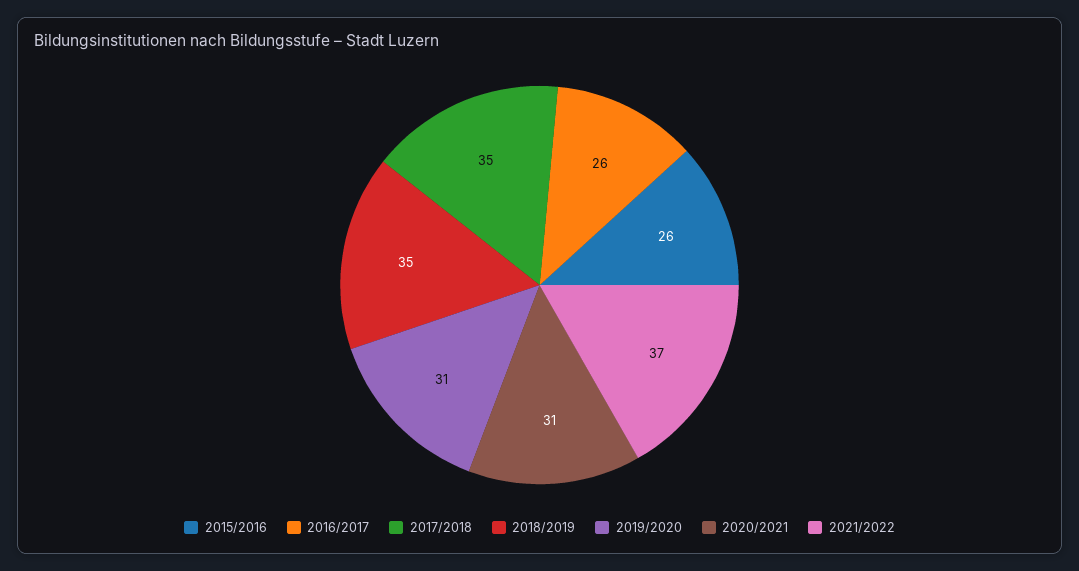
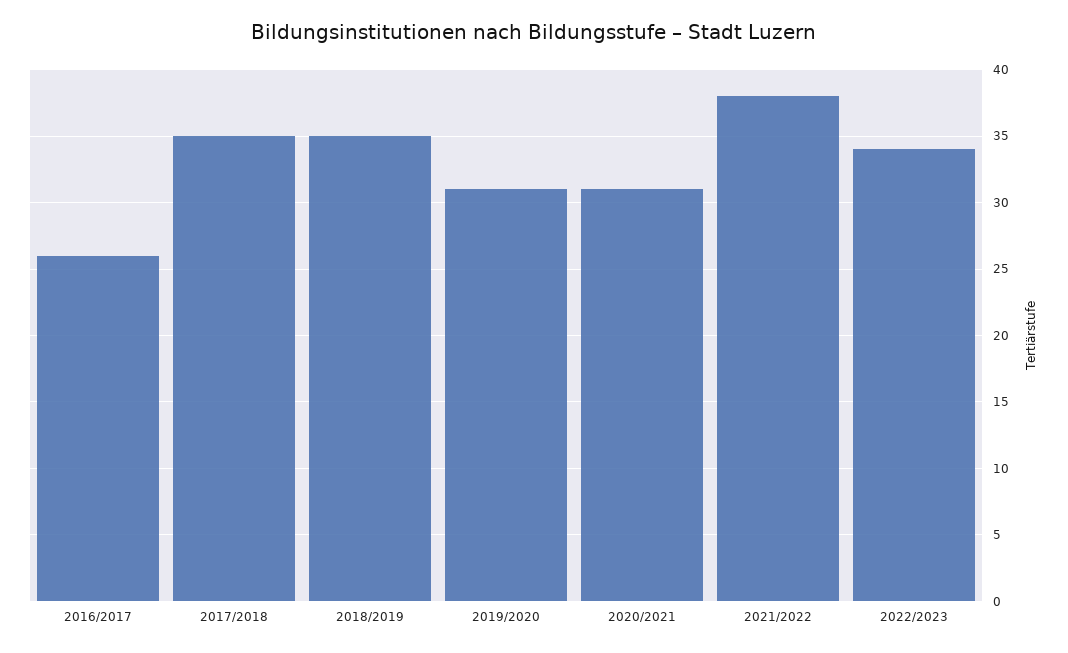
2015/2016: 26 -> none
2021/2022: 37 -> 38
2022/2023: none -> 34

